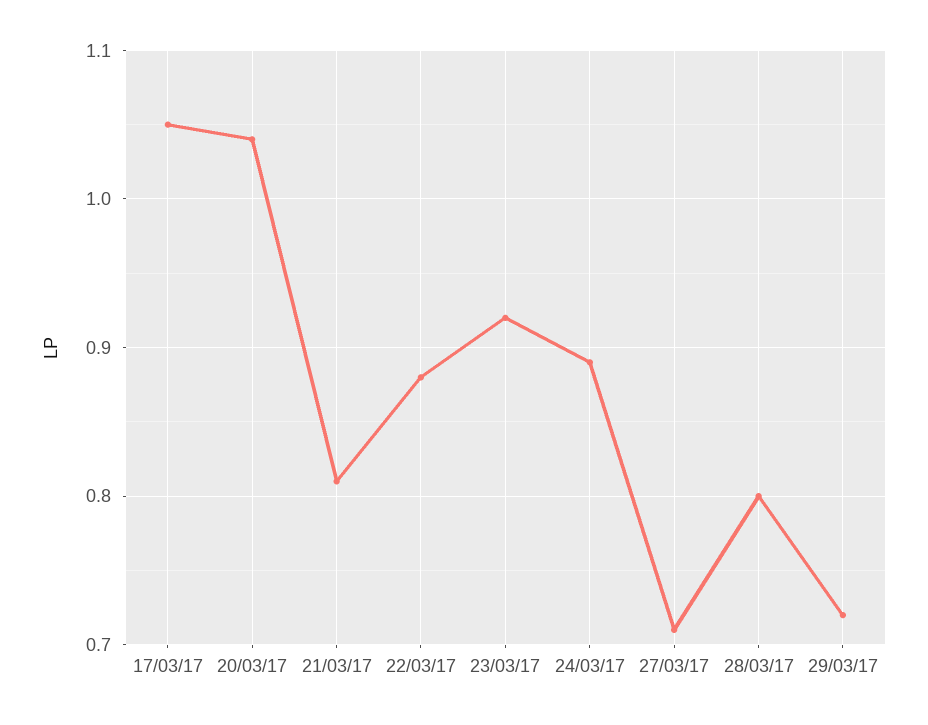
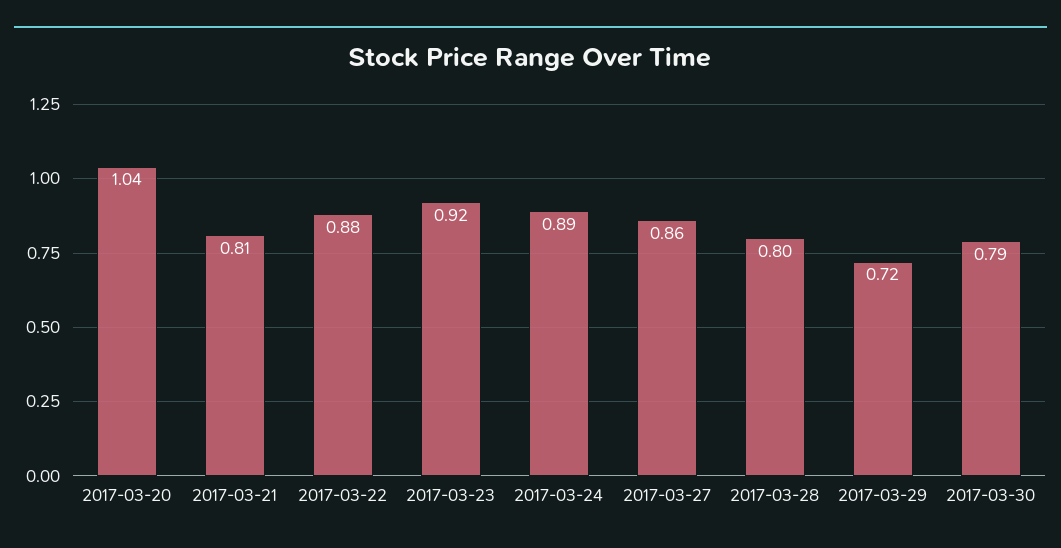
17/03/17: 1.05 -> none
27/03/17: 0.71 -> 0.86
2017-03-30: none -> 0.79

